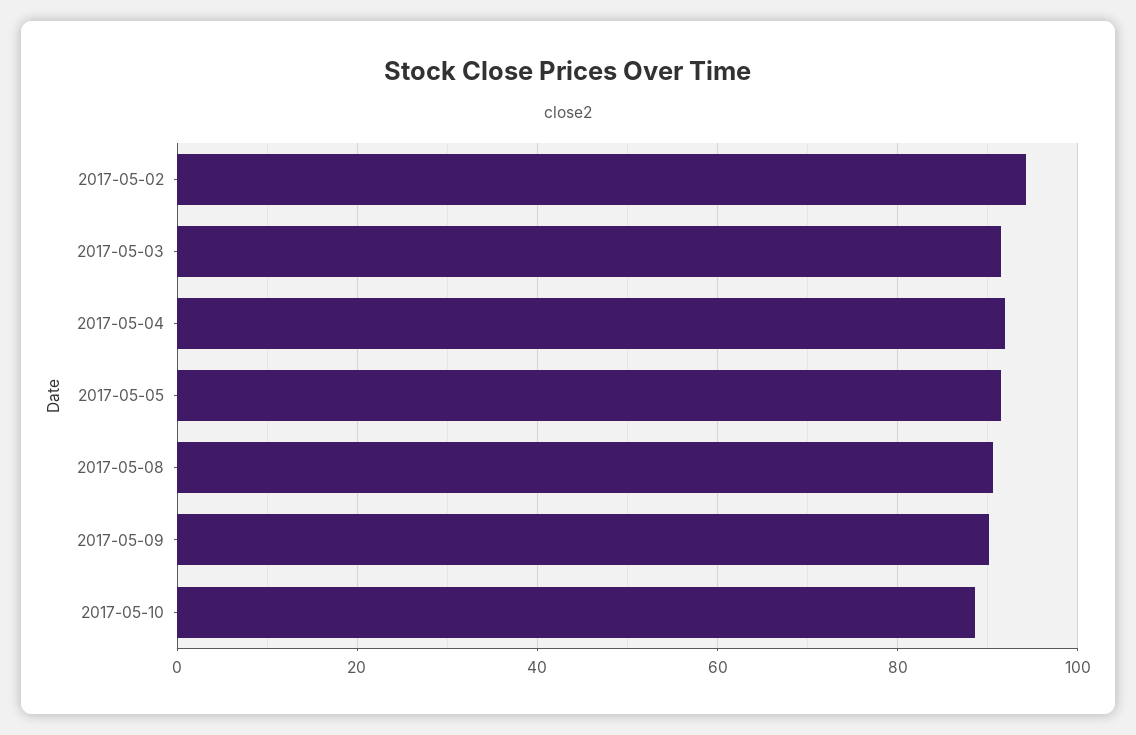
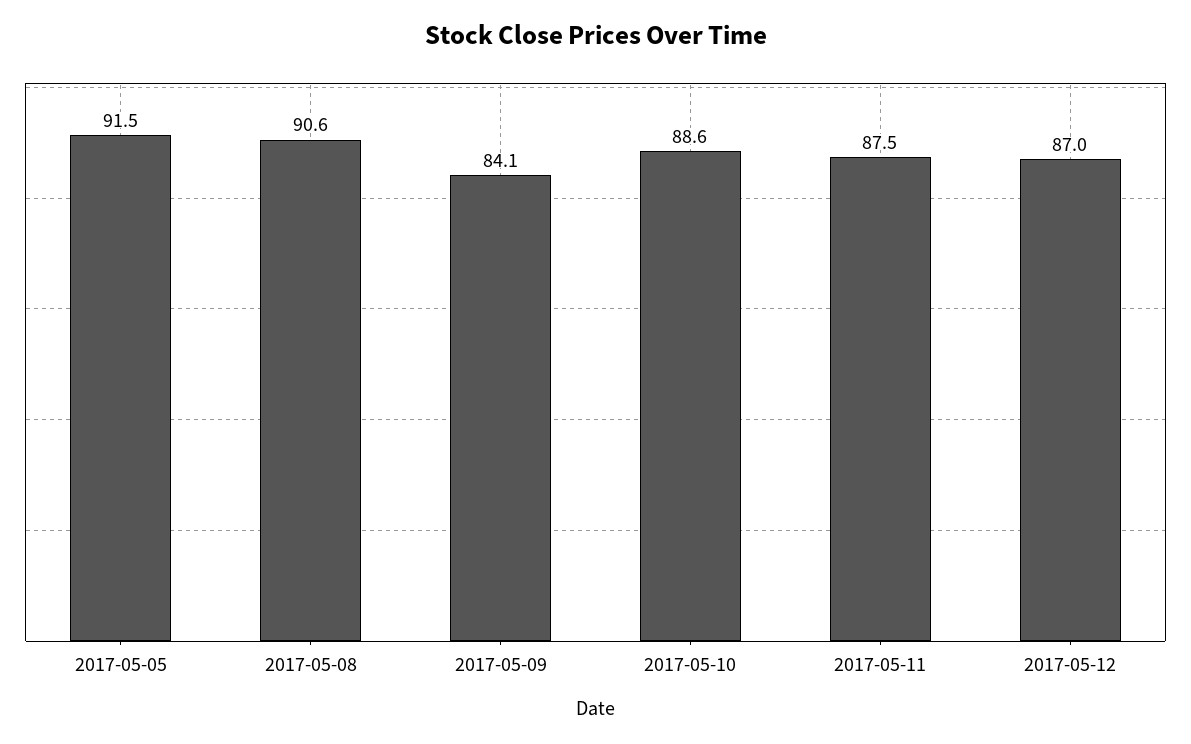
2017-05-02: 94 -> none
2017-05-03: 92 -> none
2017-05-04: 92 -> none
2017-05-09: 90 -> 84.1
2017-05-11: none -> 87.5
2017-05-12: none -> 87

